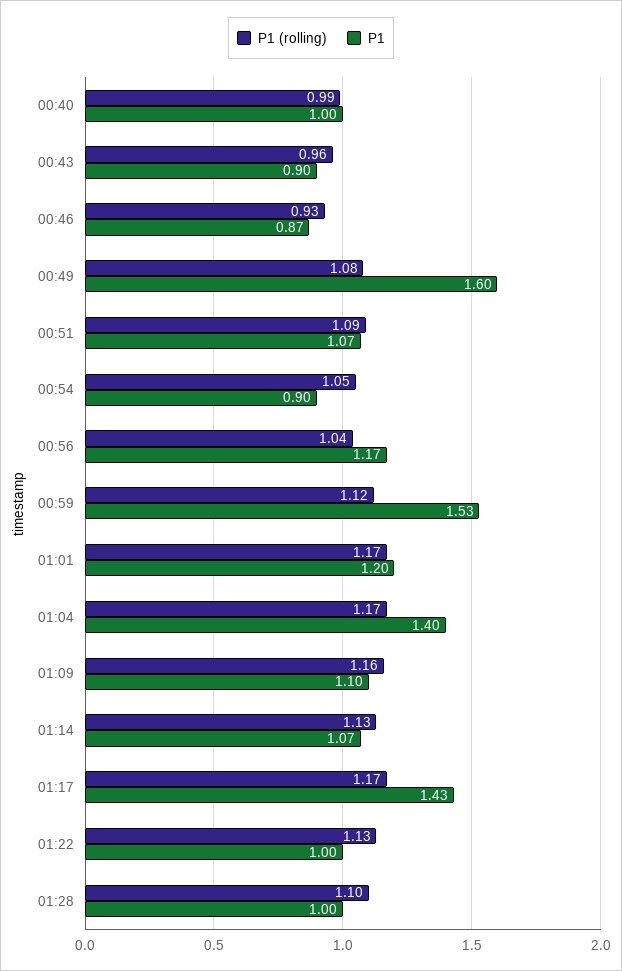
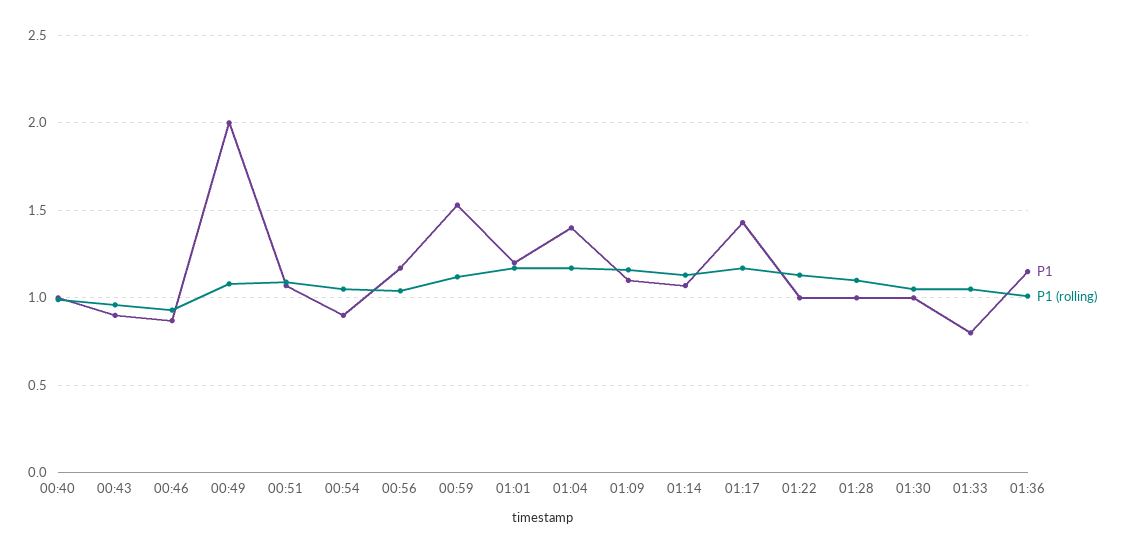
P1, 00:49: 1.6 -> 2
P1, 01:30: none -> 1
P1 (rolling), 01:30: none -> 1.05
P1, 01:33: none -> 0.8
P1 (rolling), 01:33: none -> 1.05
P1, 01:36: none -> 1.15
P1 (rolling), 01:36: none -> 1

